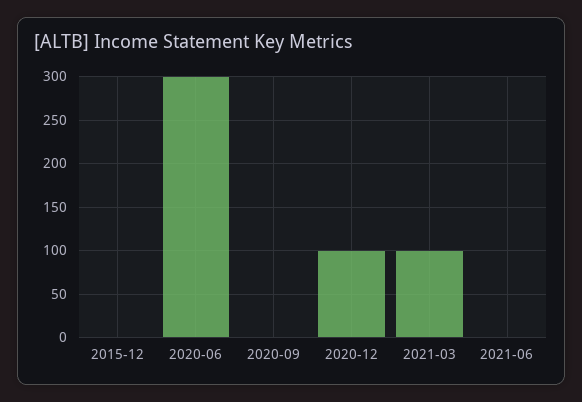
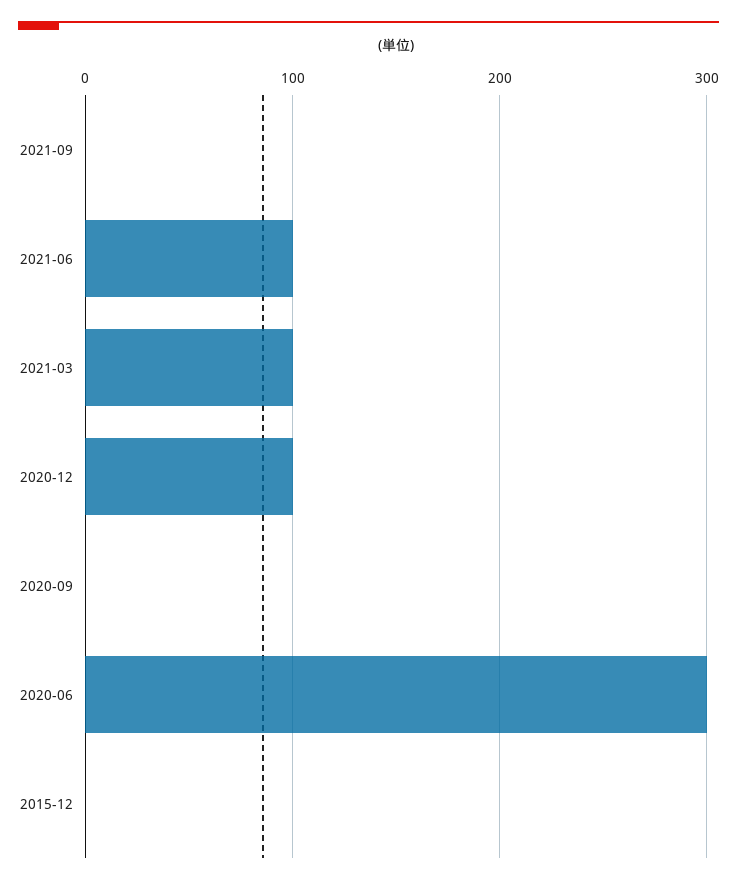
2021-06: 0 -> 100
2021-09: none -> 0

